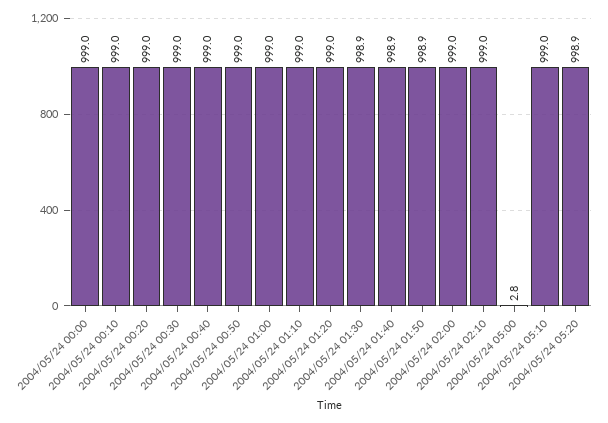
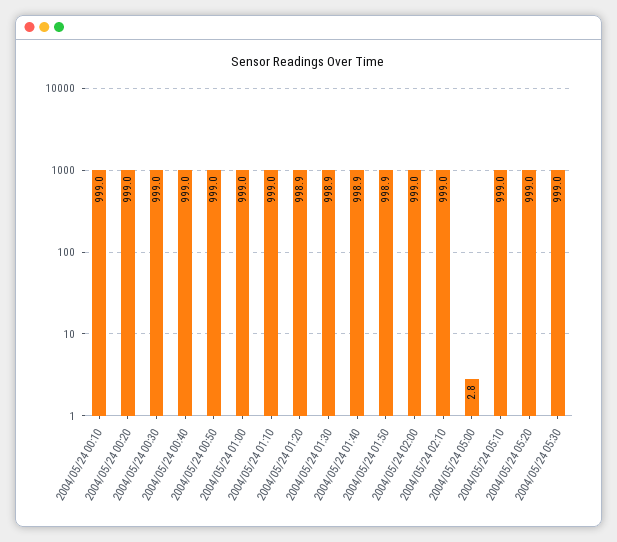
2004/05/24 00:00: 999 -> none
2004/05/24 01:20: 999 -> 998.9
2004/05/24 05:20: 998.9 -> 999
2004/05/24 05:30: none -> 999

